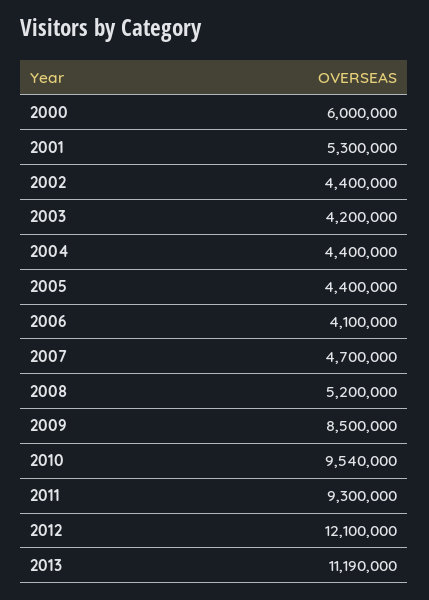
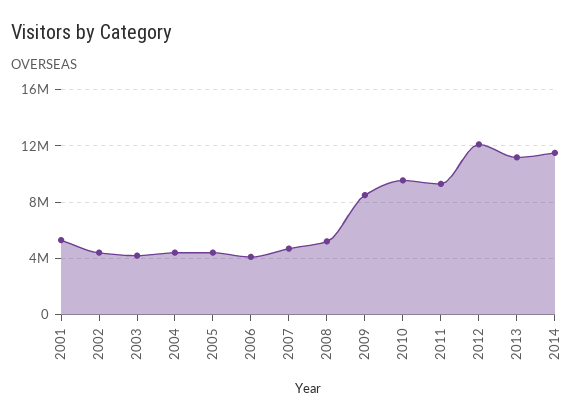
2000: 6000000 -> none
2014: none -> 11500000

